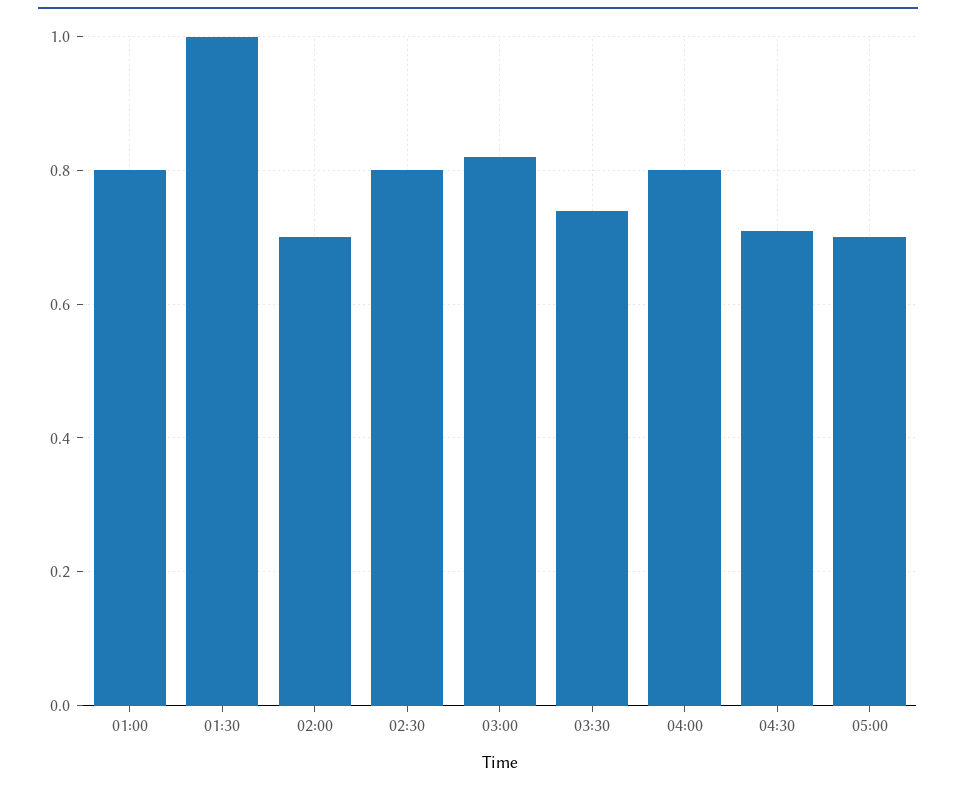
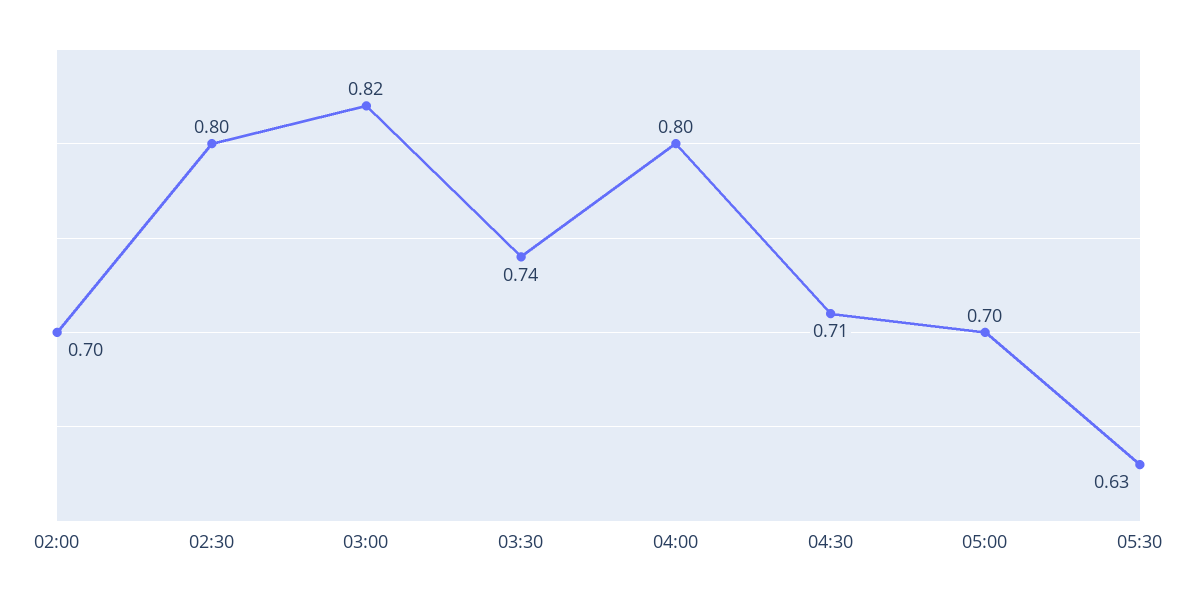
01:00: 0.8 -> none
01:30: 1 -> none
05:30: none -> 0.63

